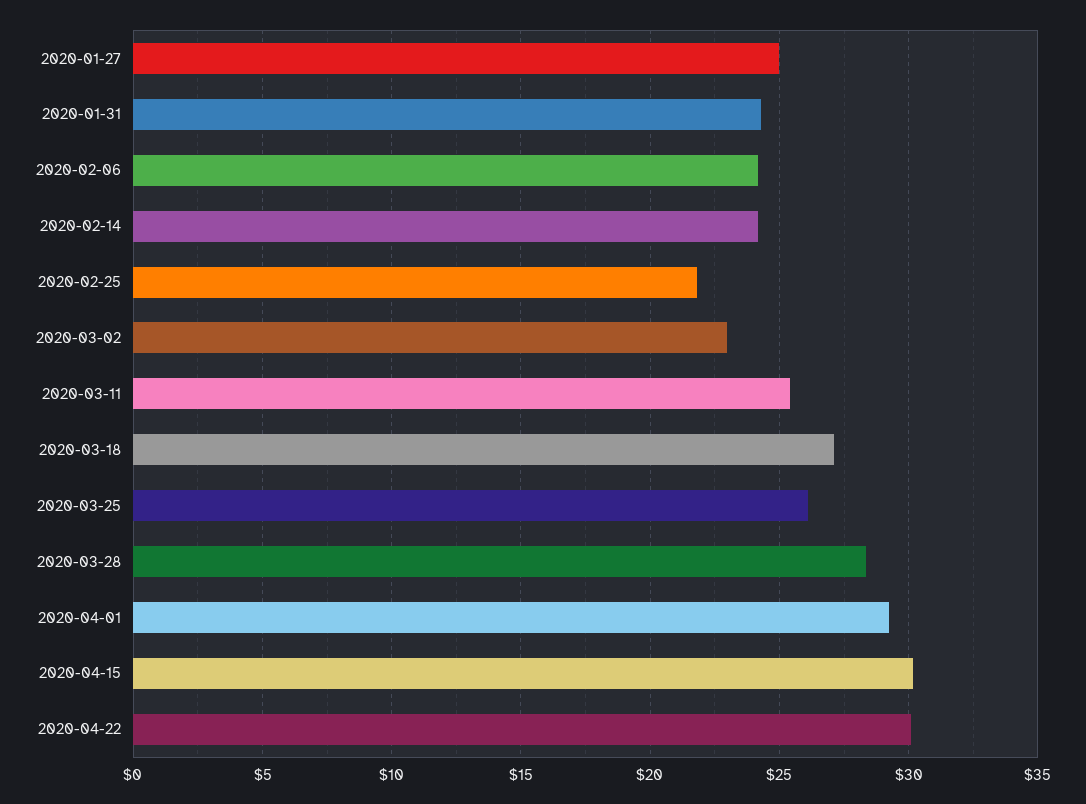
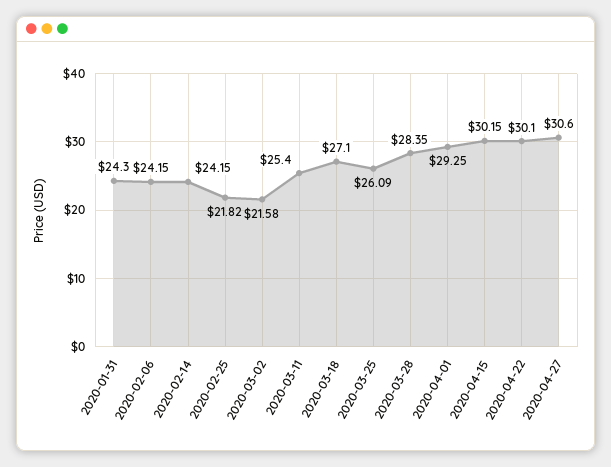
2020-01-27: 25 -> none
2020-03-02: 23 -> 21.58
2020-04-27: none -> 30.6

